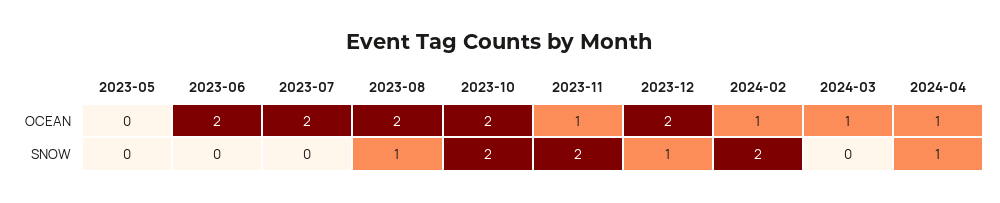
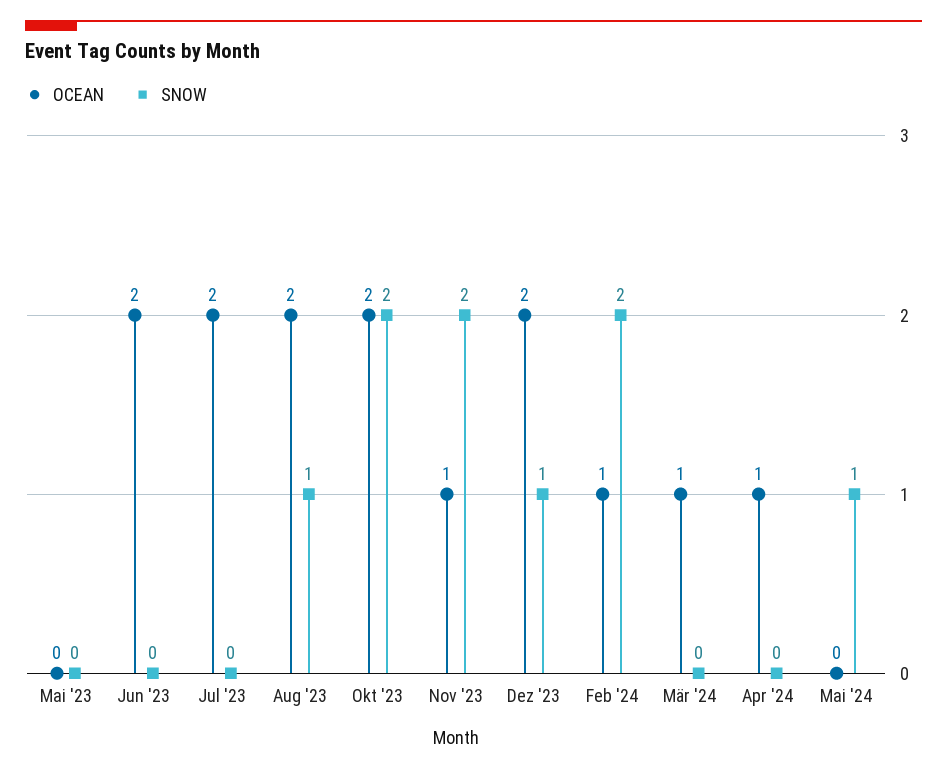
SNOW, 2024-04: 1 -> 0
OCEAN, Mai '24: none -> 0
SNOW, Mai '24: none -> 1

